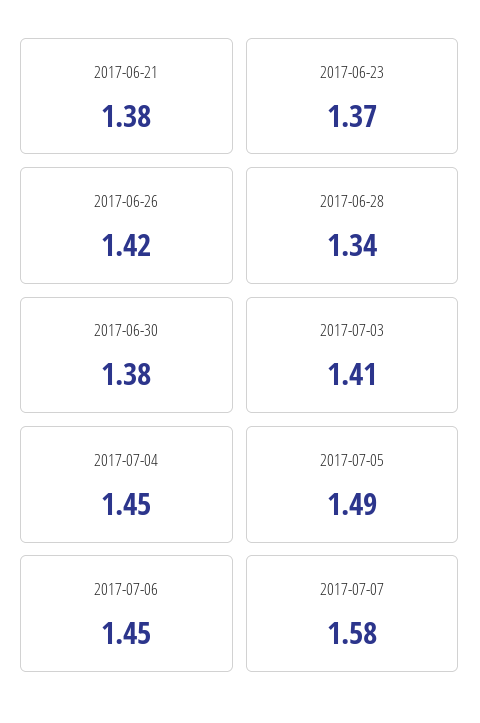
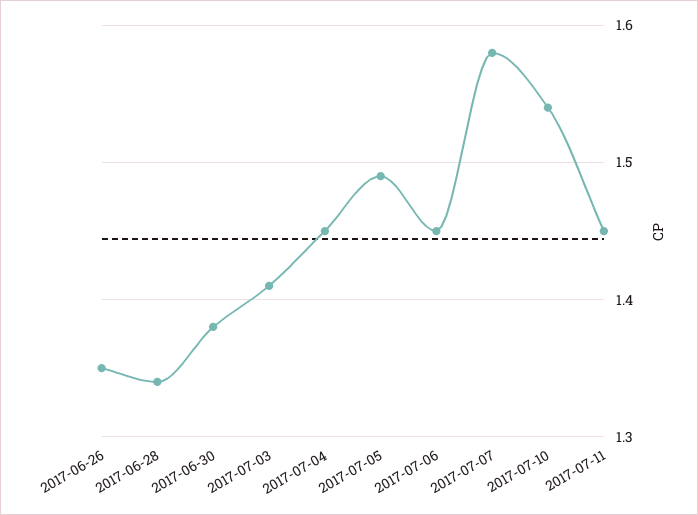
2017-06-21: 1.38 -> none
2017-06-23: 1.37 -> none
2017-06-26: 1.42 -> 1.35
2017-07-10: none -> 1.54
2017-07-11: none -> 1.45

